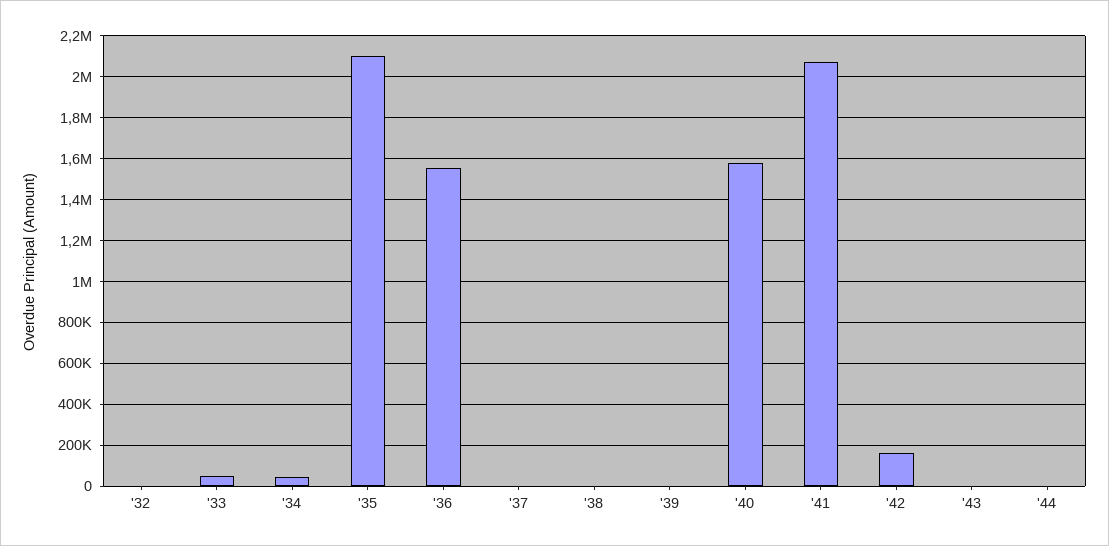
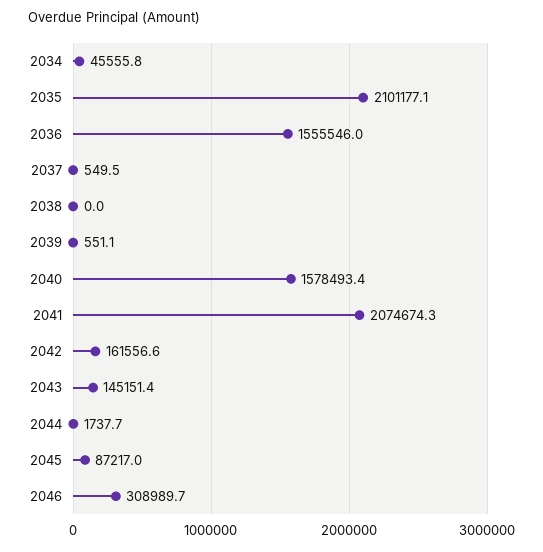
'32: 0 -> none
'33: 50000 -> none
'43: 0 -> 145151.4
2045: none -> 87217
2046: none -> 308989.7

